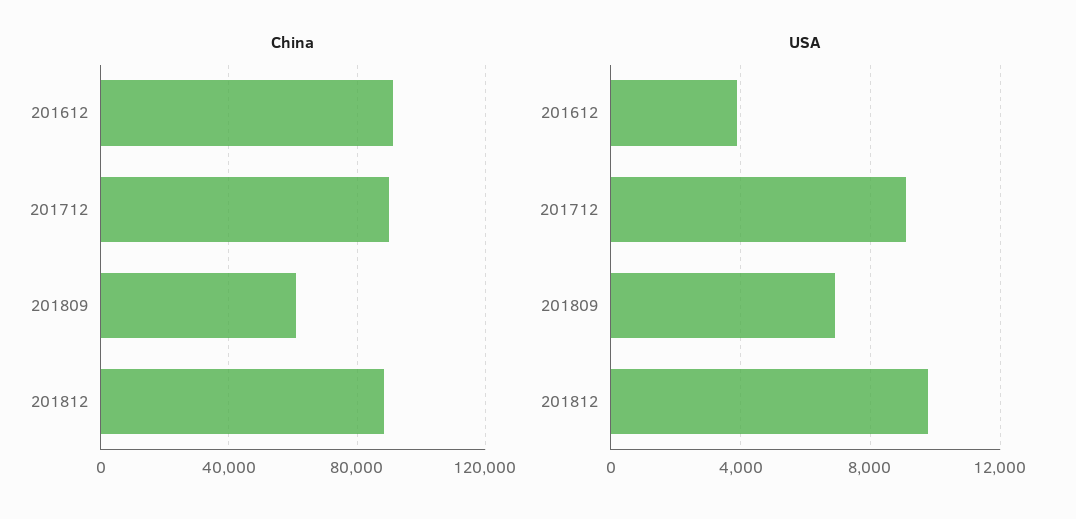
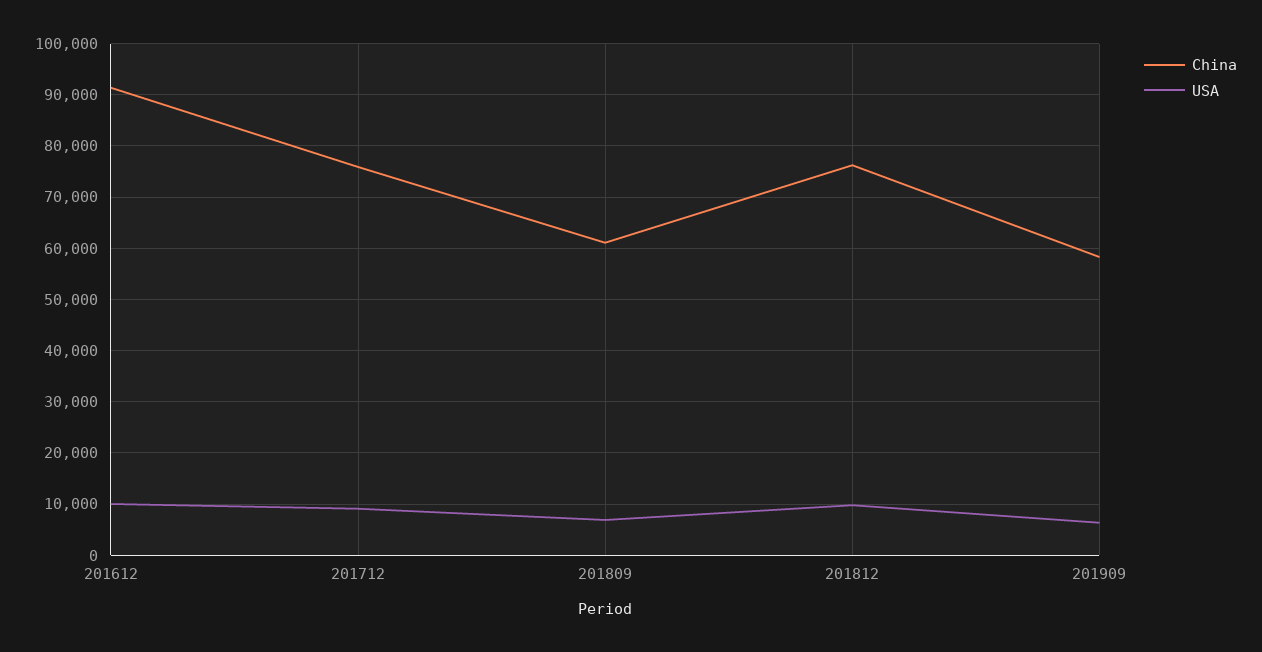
China, 201712: 90000 -> 76000
China, 201812: 90000 -> 76000
USA, 201612: 4000 -> 10000
China, 201909: none -> 58000
USA, 201909: none -> 6000

